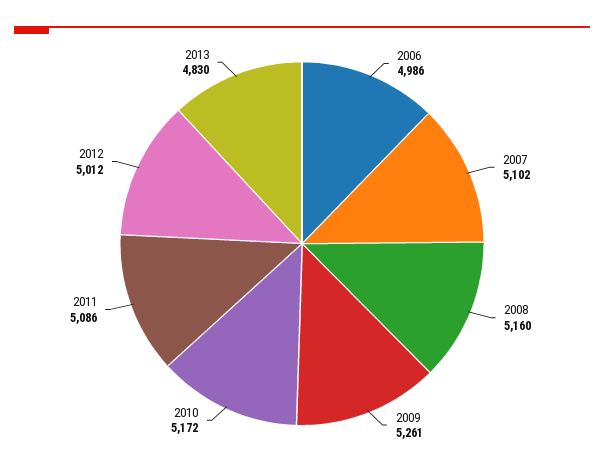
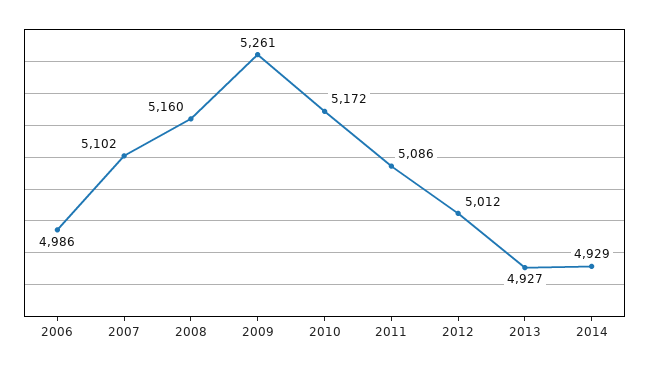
2013: 4830 -> 4927
2014: none -> 4929

